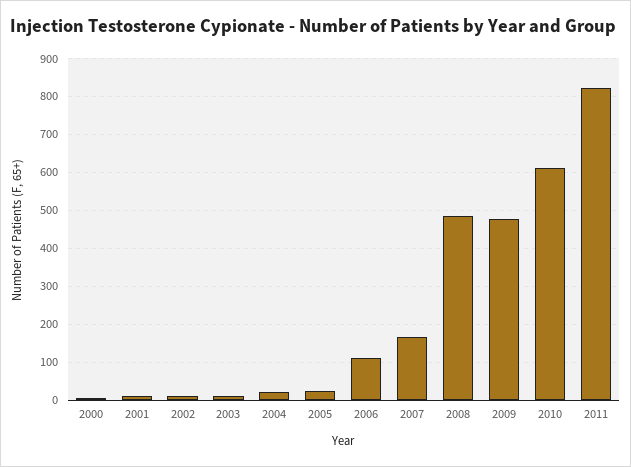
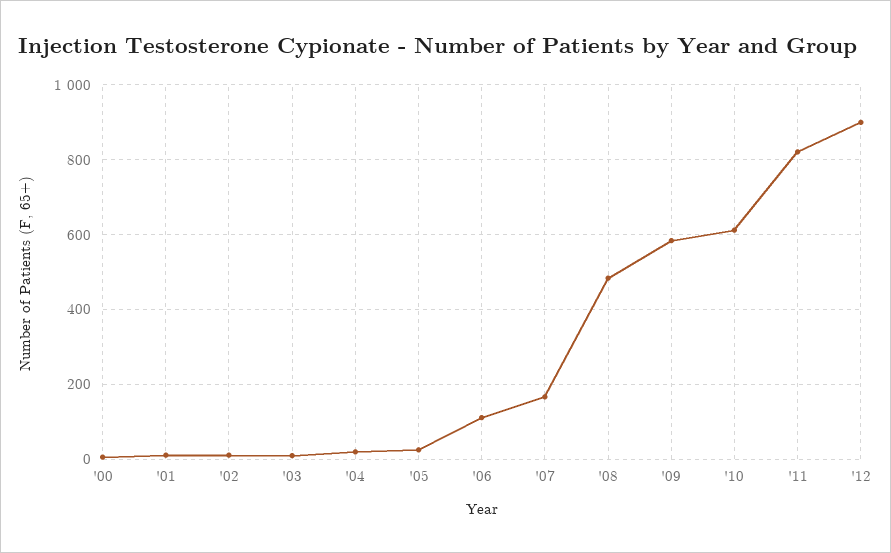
2009: 480 -> 580
'12: none -> 900

